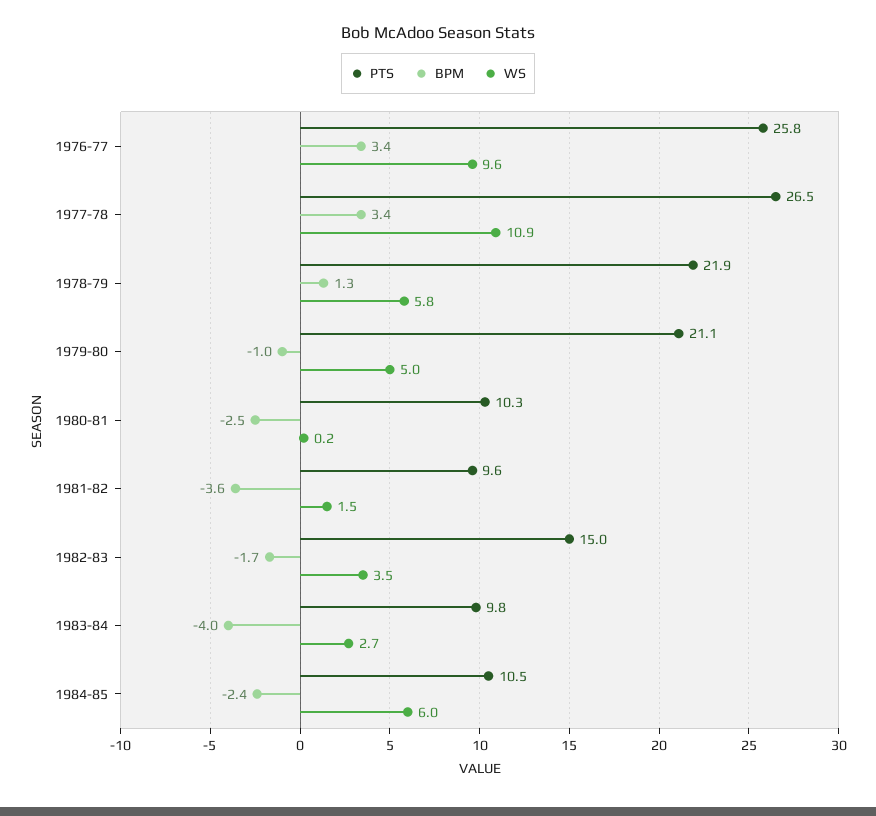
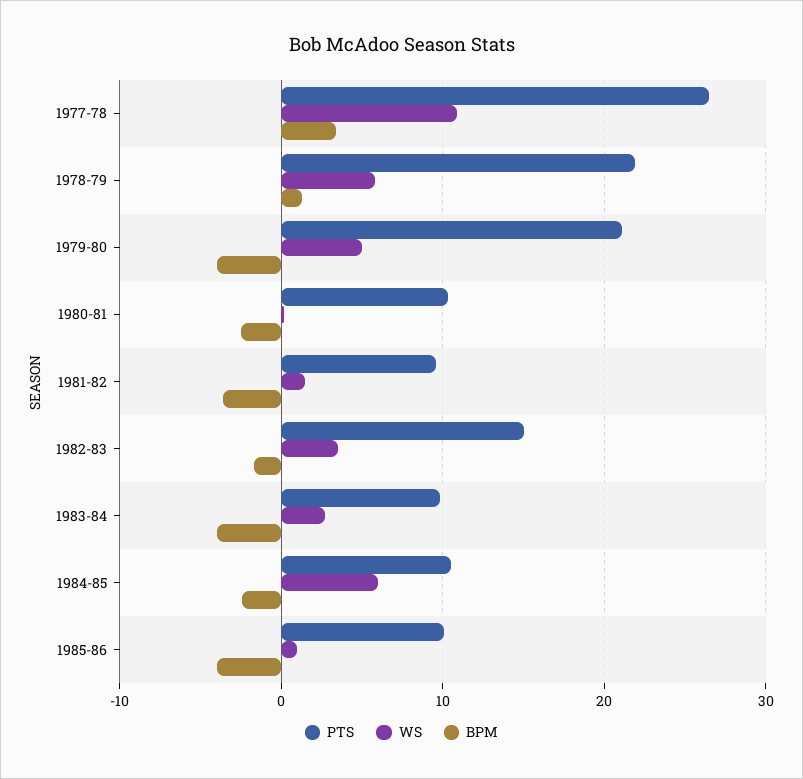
PTS, 1976-77: 25.8 -> none
BPM, 1976-77: 3.4 -> none
WS, 1976-77: 9.6 -> none
BPM, 1979-80: -1 -> -4
PTS, 1985-86: none -> 10
WS, 1985-86: none -> 1
BPM, 1985-86: none -> -4

